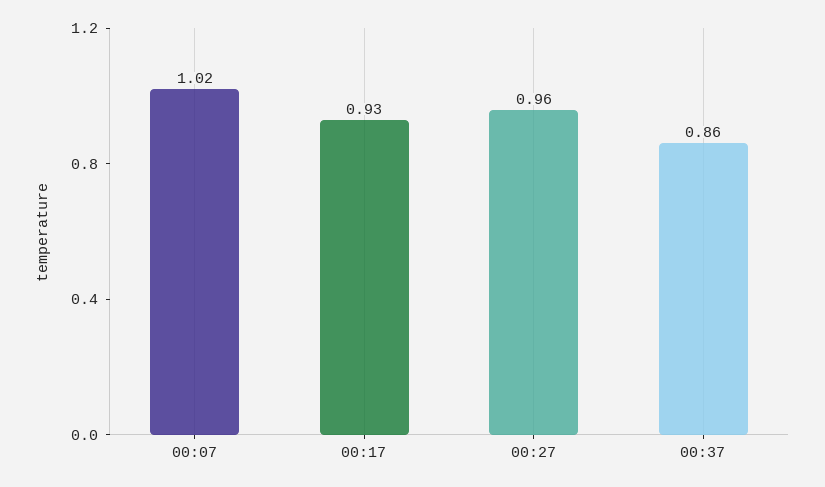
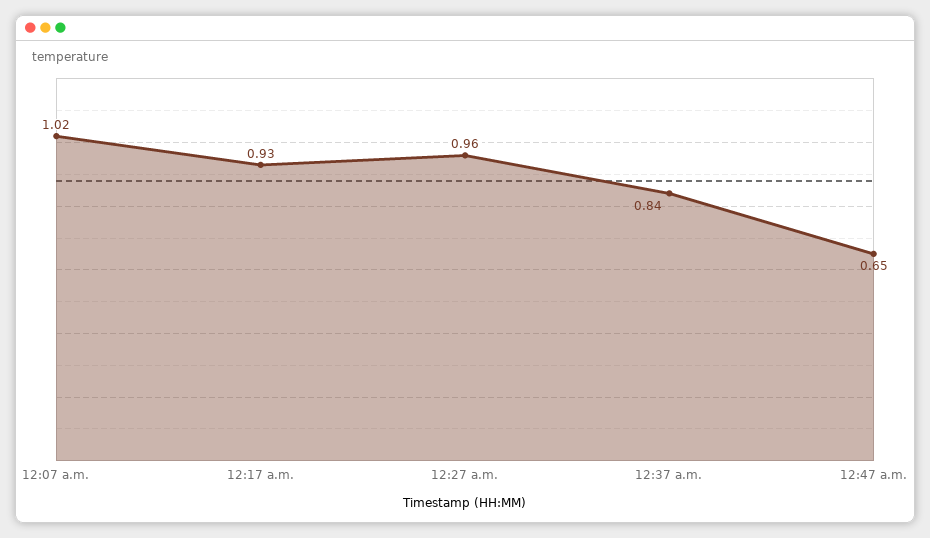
00:37: 0.86 -> 0.84
12:47 a.m.: none -> 0.65

